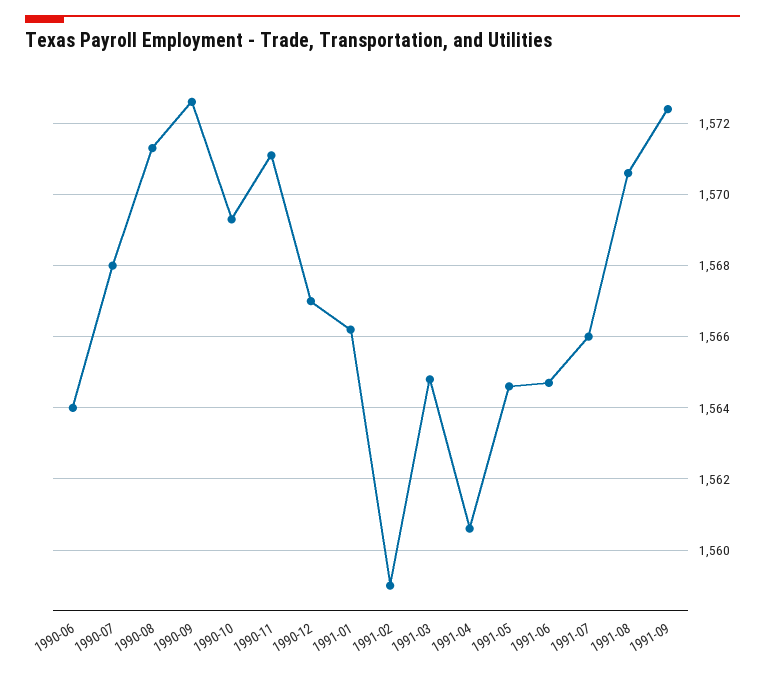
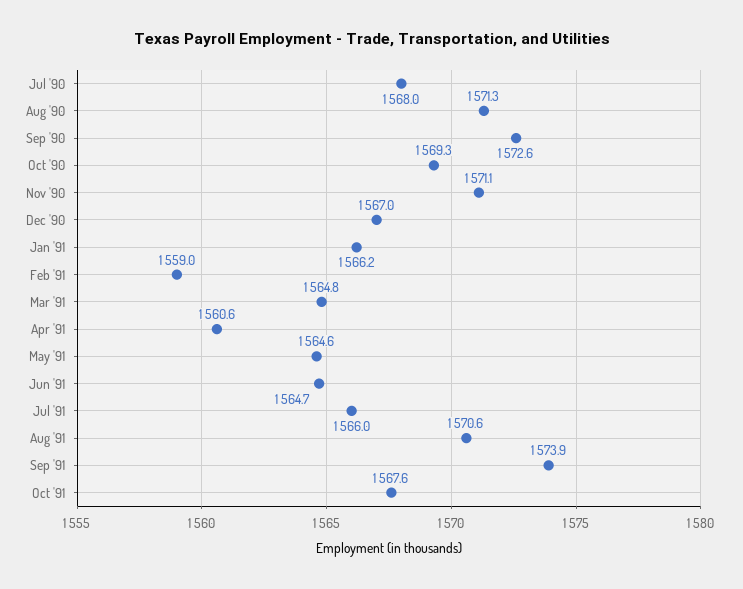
1990-06: 1564 -> none
1991-09: 1572.5 -> 1573.9
Oct '91: none -> 1567.6

